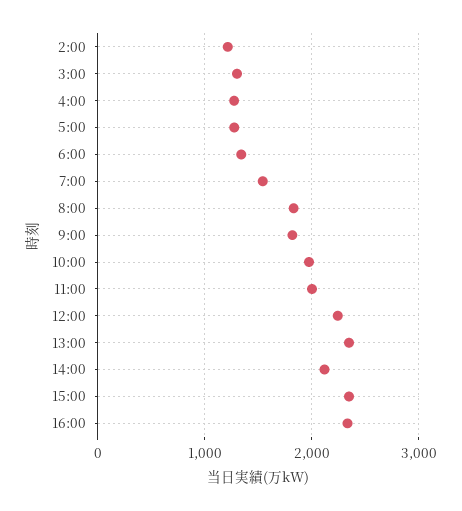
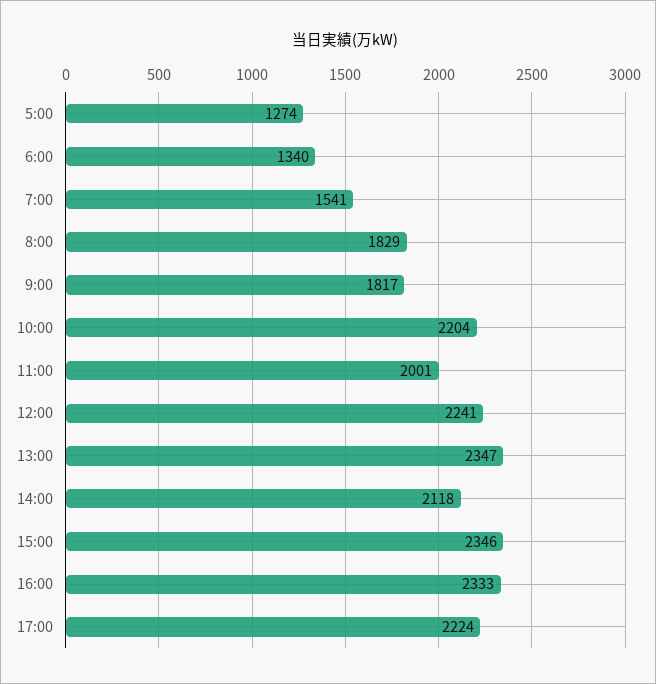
2:00: 1200 -> none
3:00: 1300 -> none
4:00: 1300 -> none
10:00: 2000 -> 2204
17:00: none -> 2224

